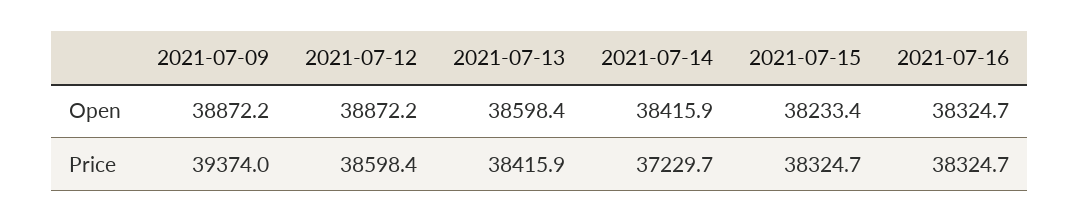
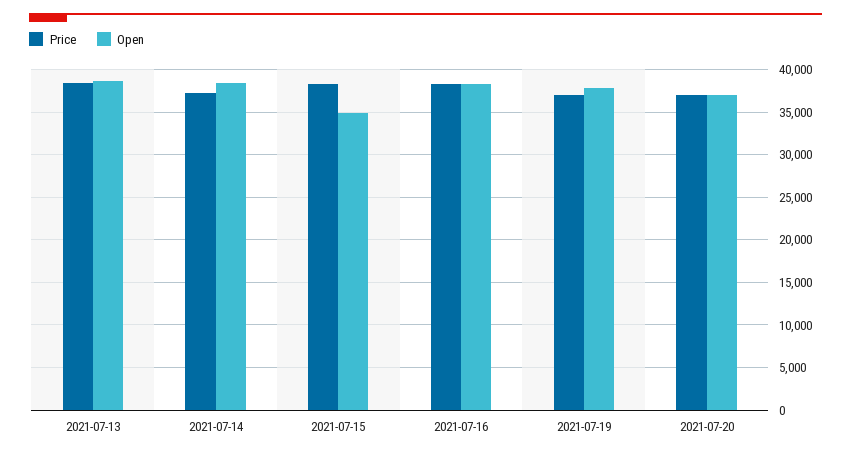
Open, 2021-07-09: 38872.2 -> none
Open, 2021-07-12: 38872.2 -> none
Open, 2021-07-15: 38233.4 -> 35000
Price, 2021-07-09: 39374 -> none
Price, 2021-07-12: 38598.4 -> none
Price, 2021-07-19: none -> 37000
Open, 2021-07-19: none -> 38000
Price, 2021-07-20: none -> 37000
Open, 2021-07-20: none -> 37000

